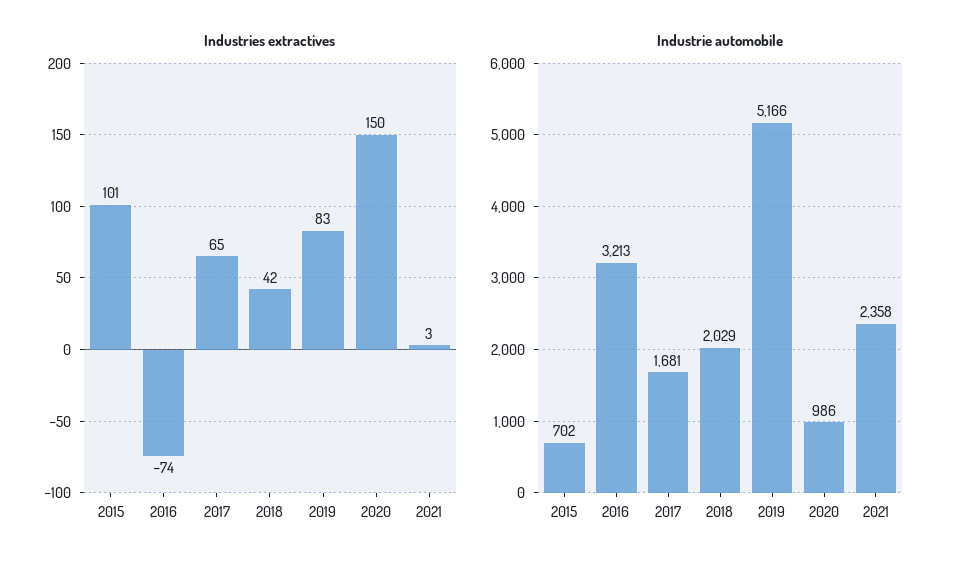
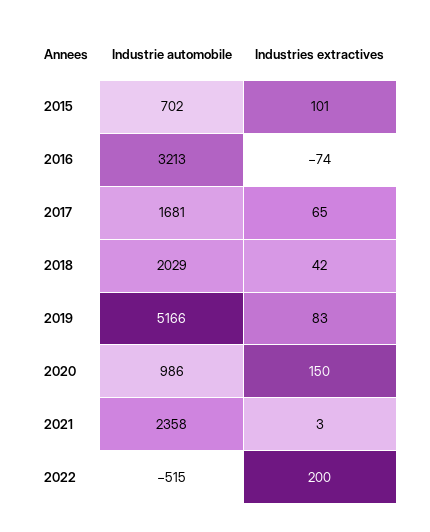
Industrie automobile, 2022: none -> -515
Industries extractives, 2022: none -> 200

